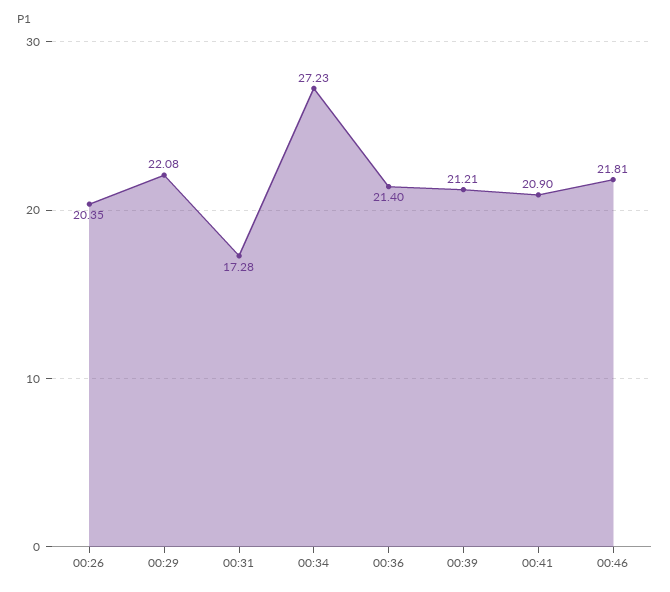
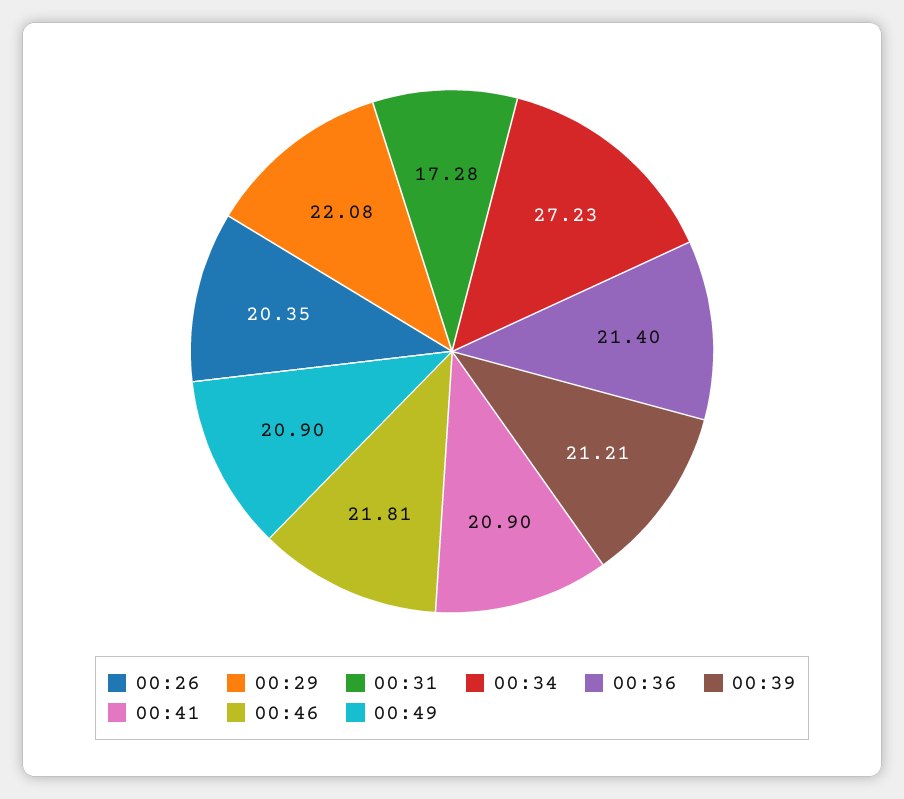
00:49: none -> 20.9

